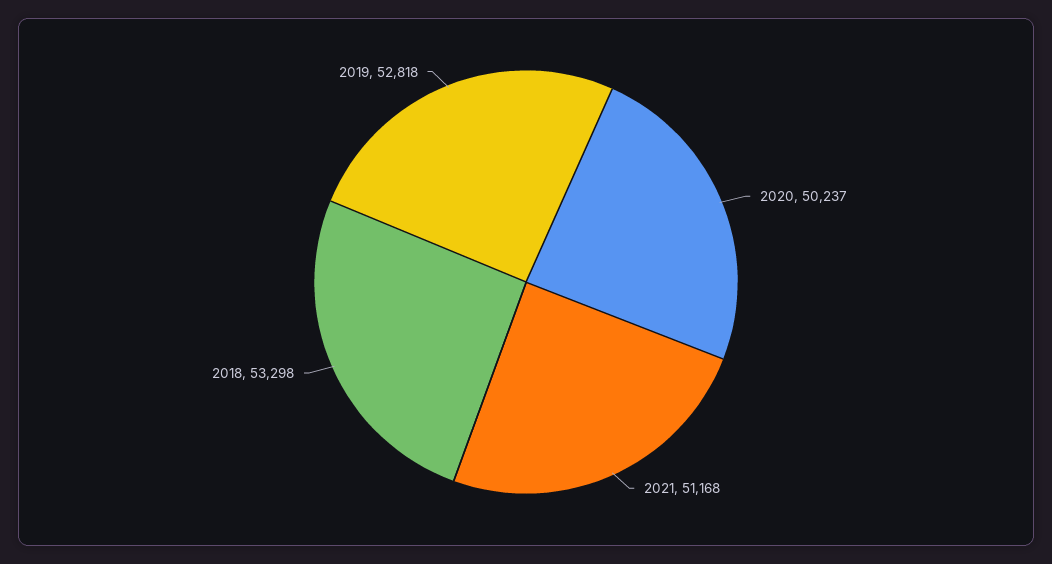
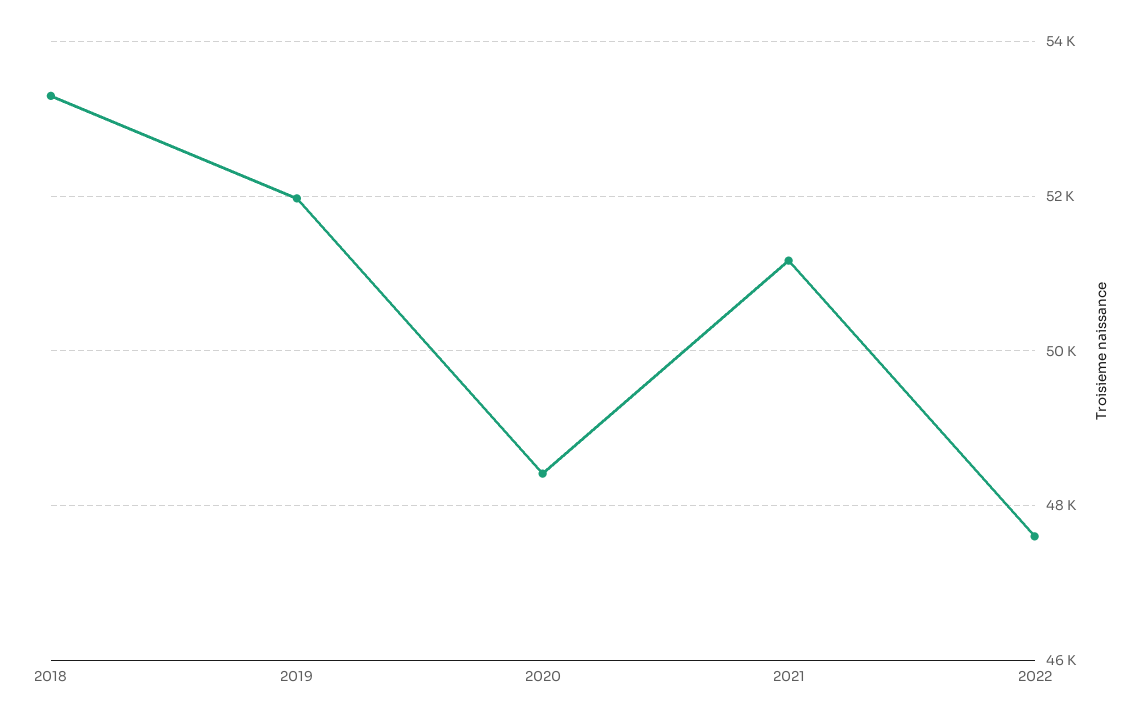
2020: 50237 -> 48400
2019: 52818 -> 52000
2022: none -> 47600

